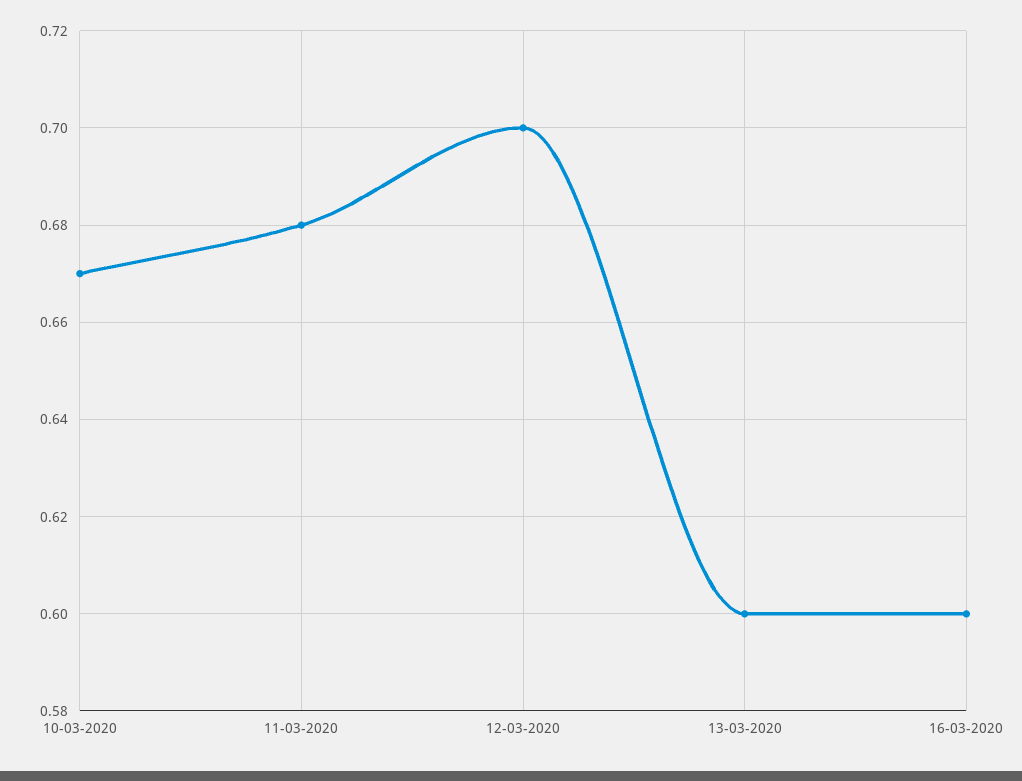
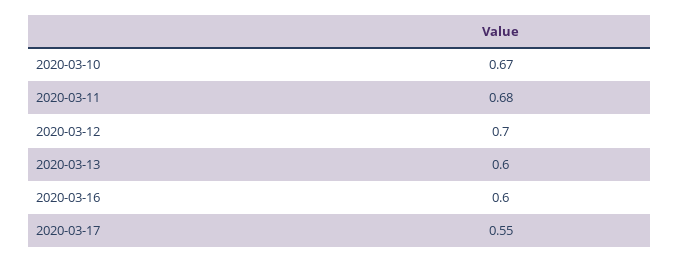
2020-03-17: none -> 0.55

